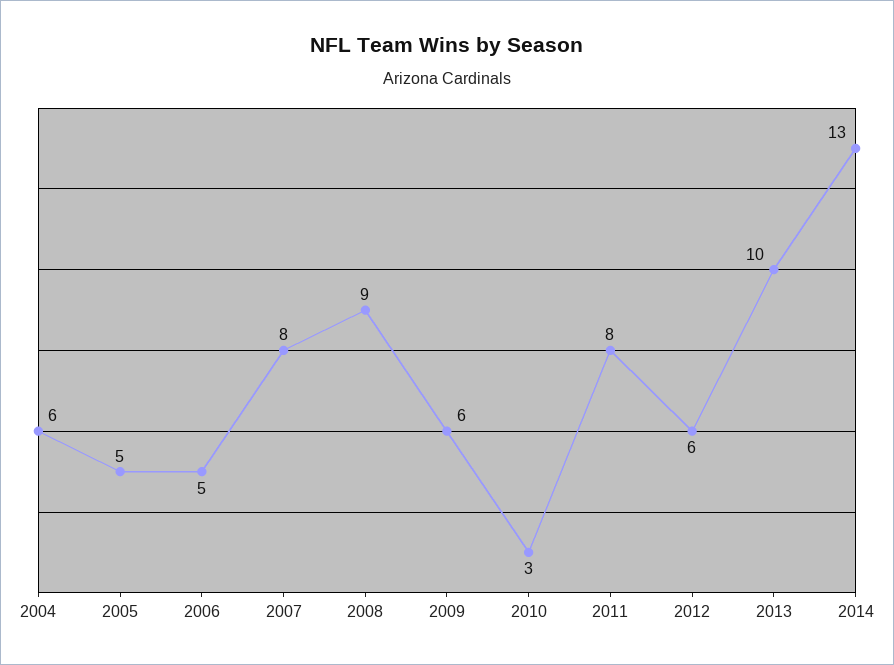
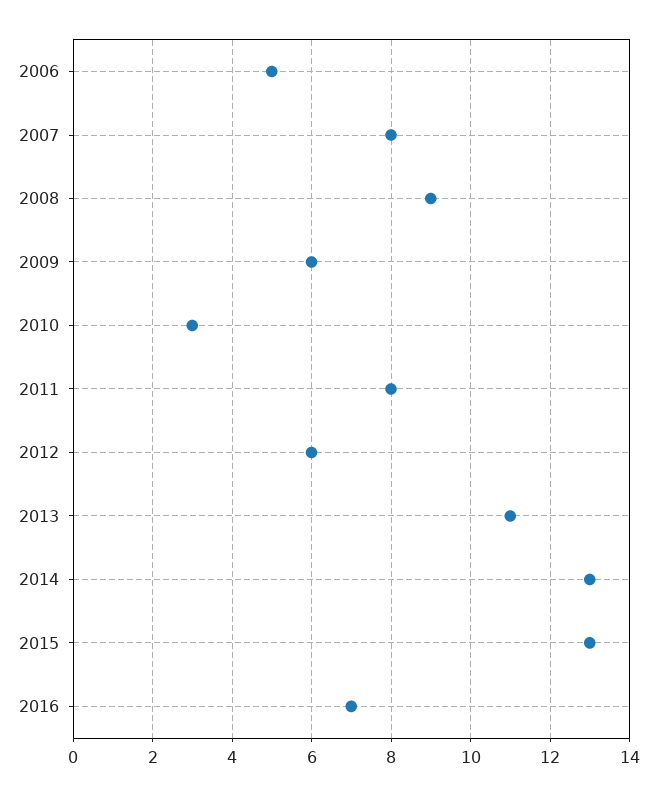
2004: 6 -> none
2005: 5 -> none
2013: 10 -> 11
2015: none -> 13
2016: none -> 7

